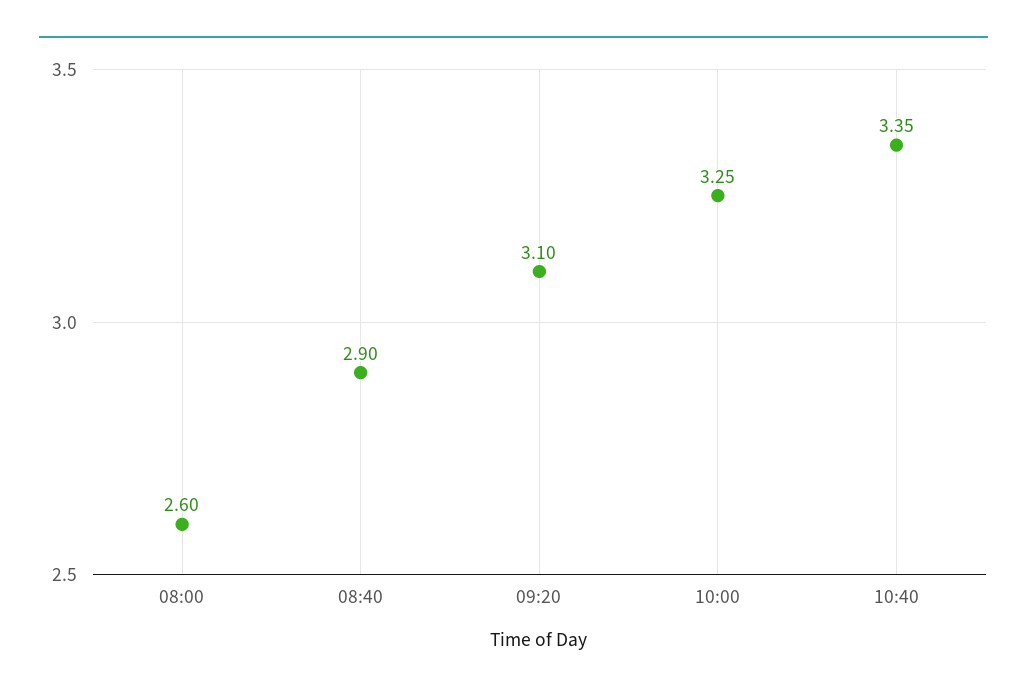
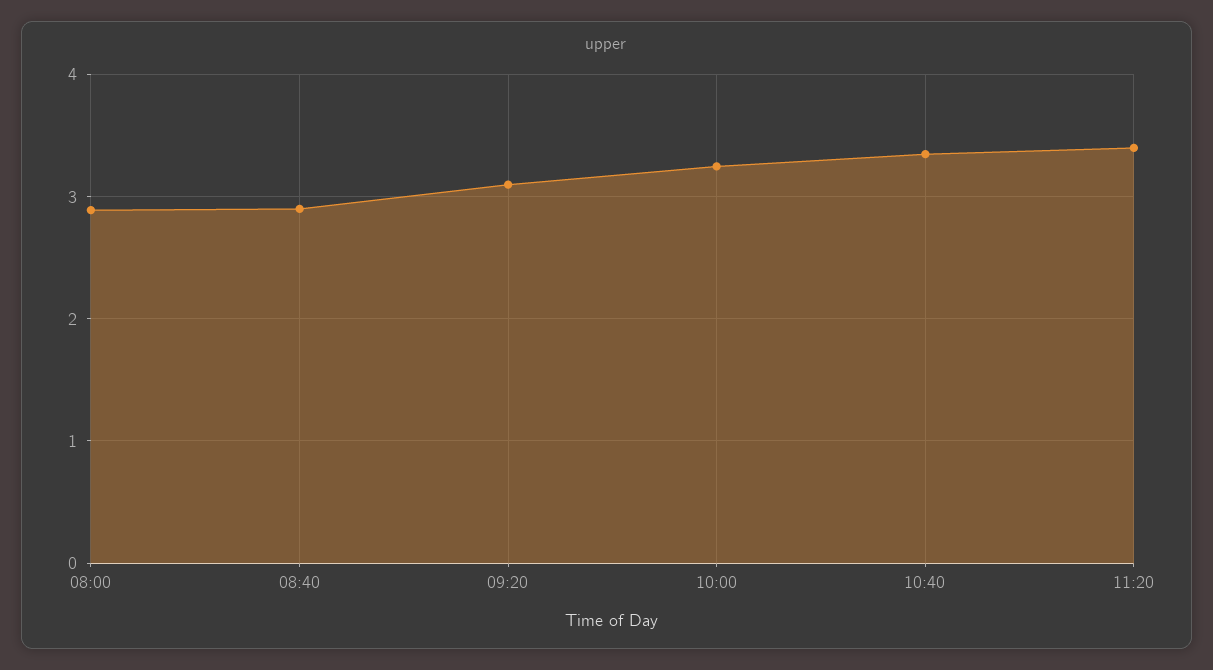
08:00: 2.6 -> 2.9
11:20: none -> 3.4

